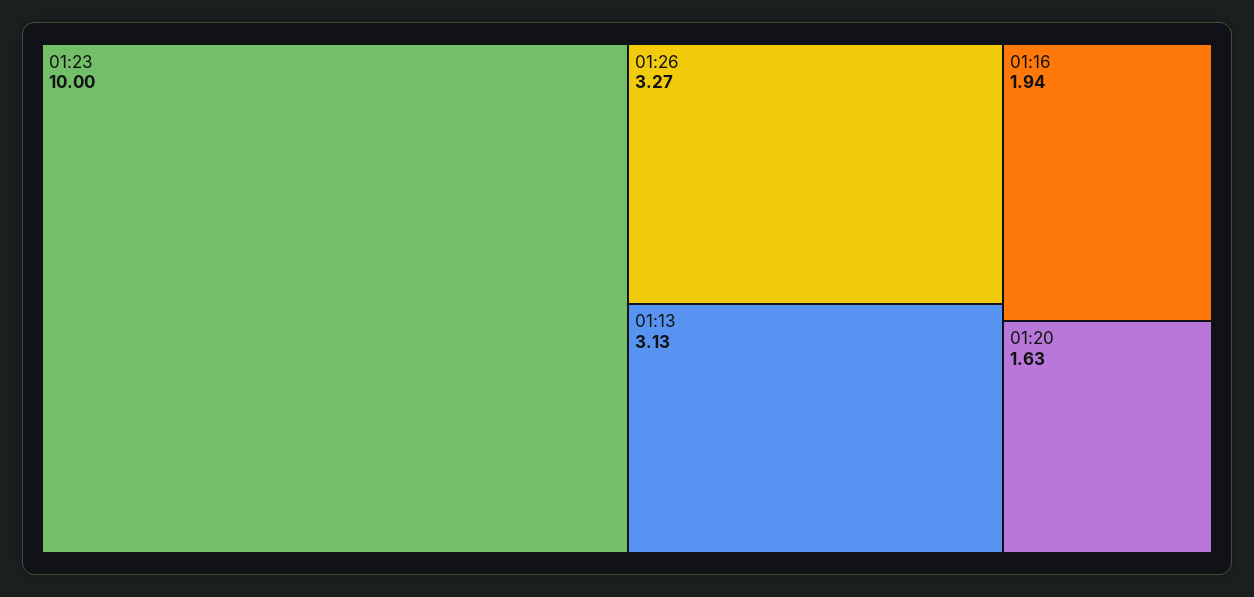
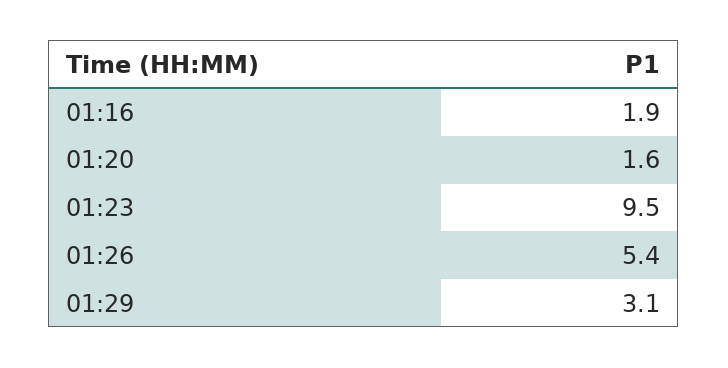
01:23: 10 -> 9.5
01:26: 3.27 -> 5.4
01:13: 3.13 -> none
01:29: none -> 3.1

